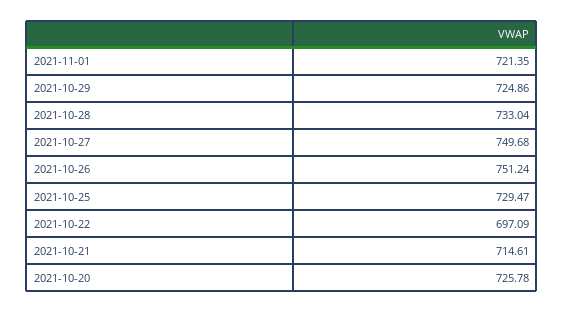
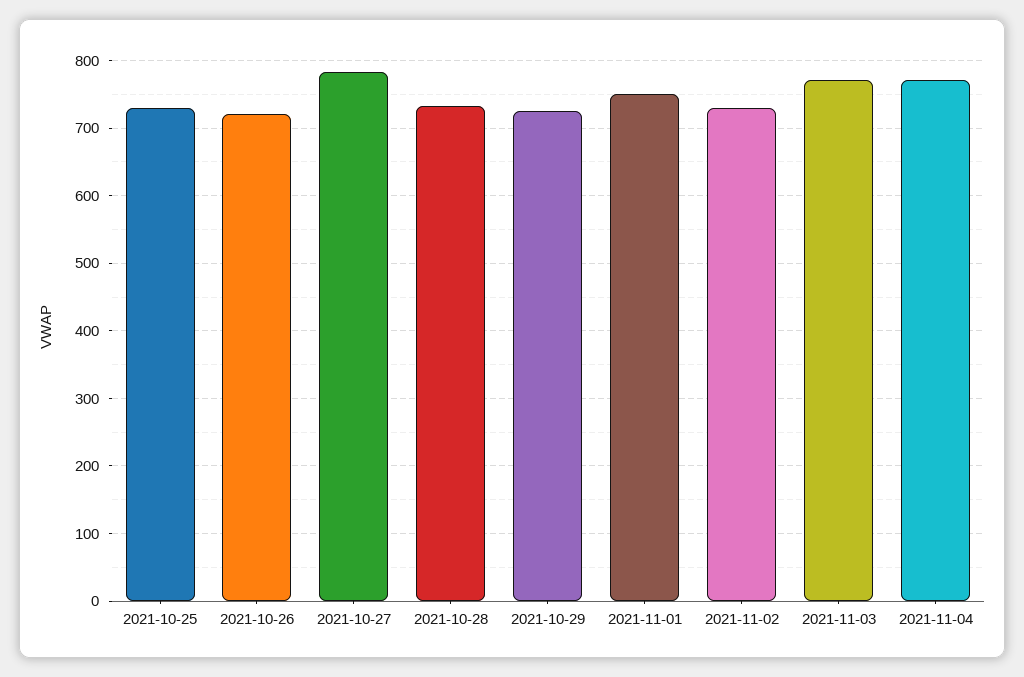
2021-11-01: 721.35 -> 750
2021-10-27: 749.68 -> 780
2021-10-26: 751.24 -> 720
2021-10-22: 697.09 -> none
2021-10-21: 714.61 -> none
2021-10-20: 725.78 -> none
2021-11-02: none -> 730
2021-11-03: none -> 770
2021-11-04: none -> 770

